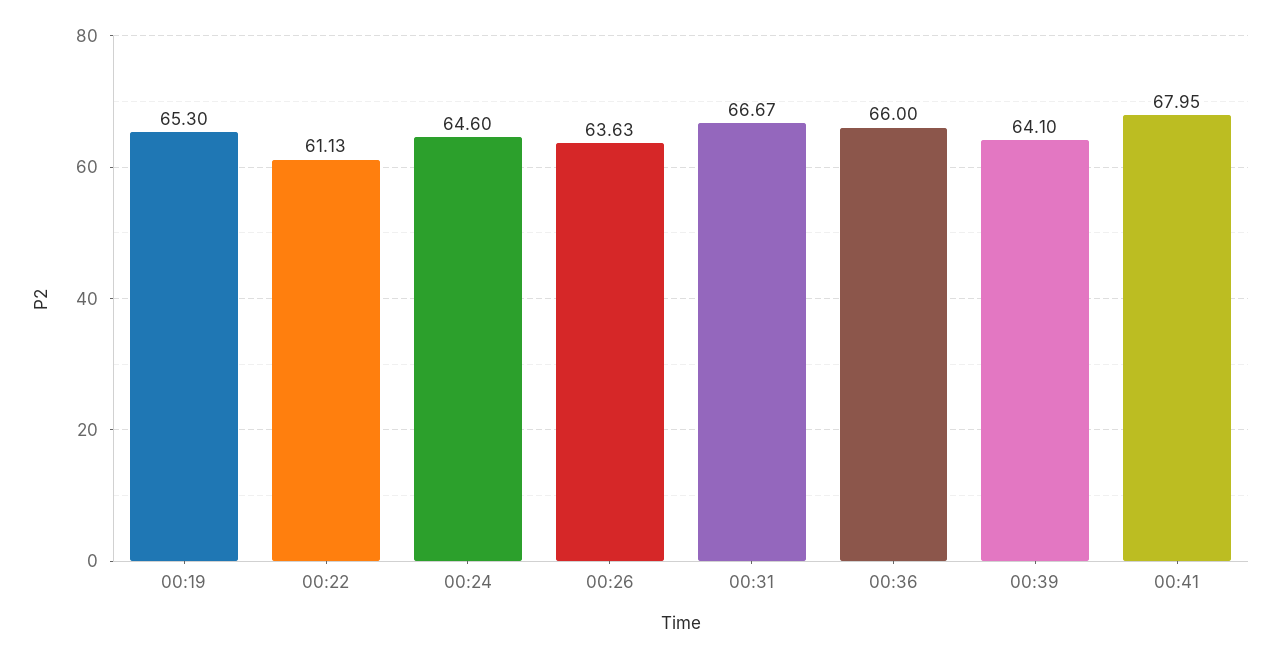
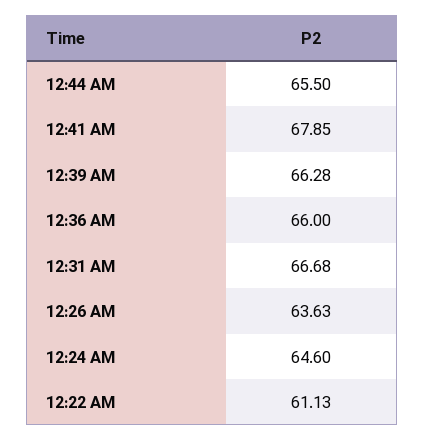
00:19: 65.3 -> none
00:31: 66.67 -> 66.68
00:39: 64.1 -> 66.28
00:41: 67.95 -> 67.85
12:44 AM: none -> 65.5

